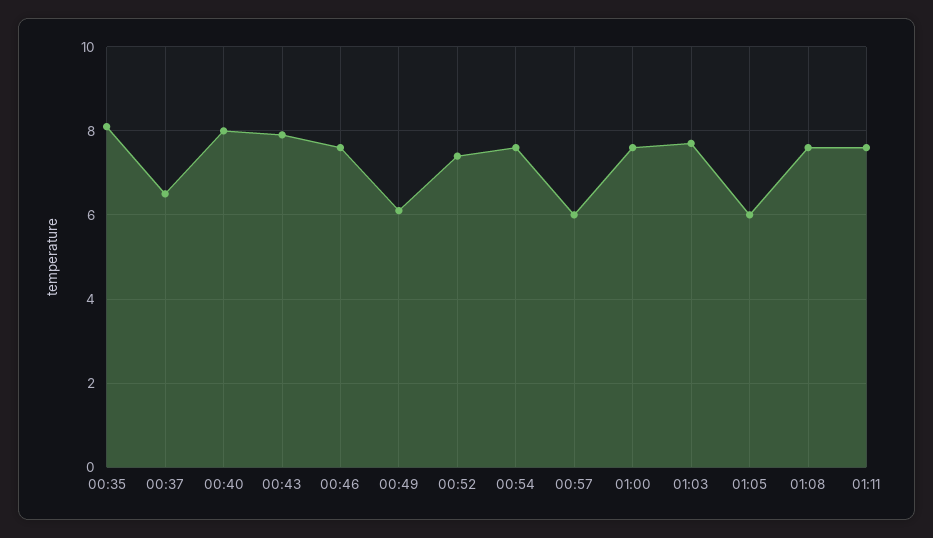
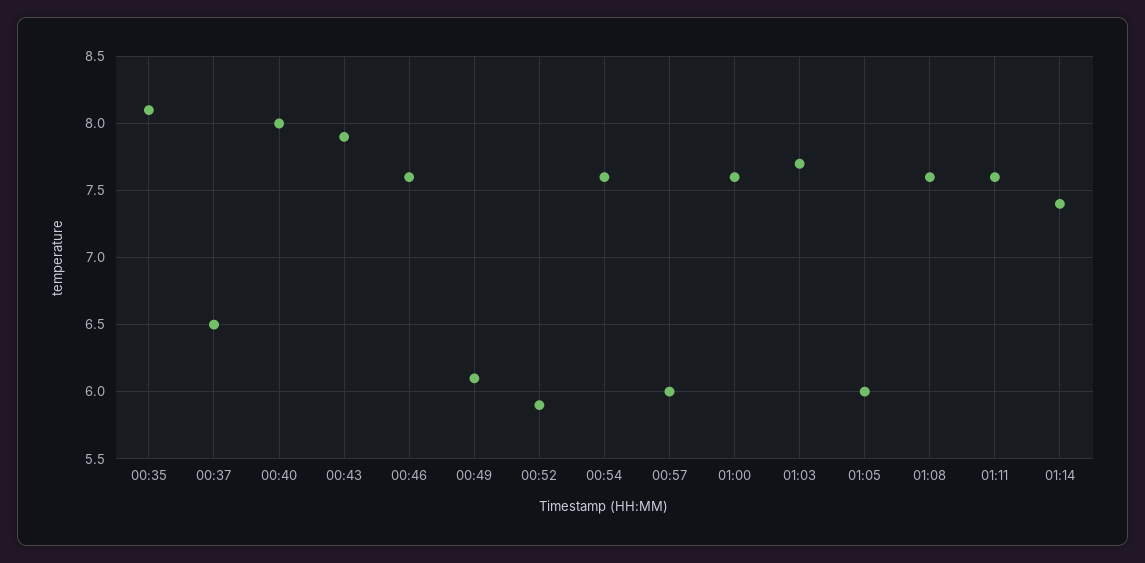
00:52: 7.5 -> 5.9
01:14: none -> 7.4

